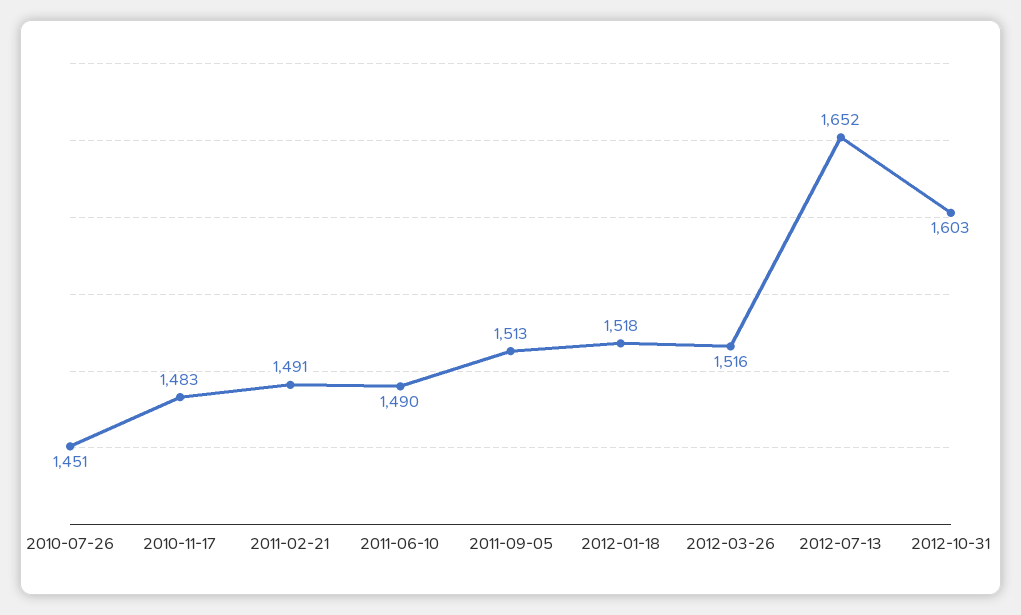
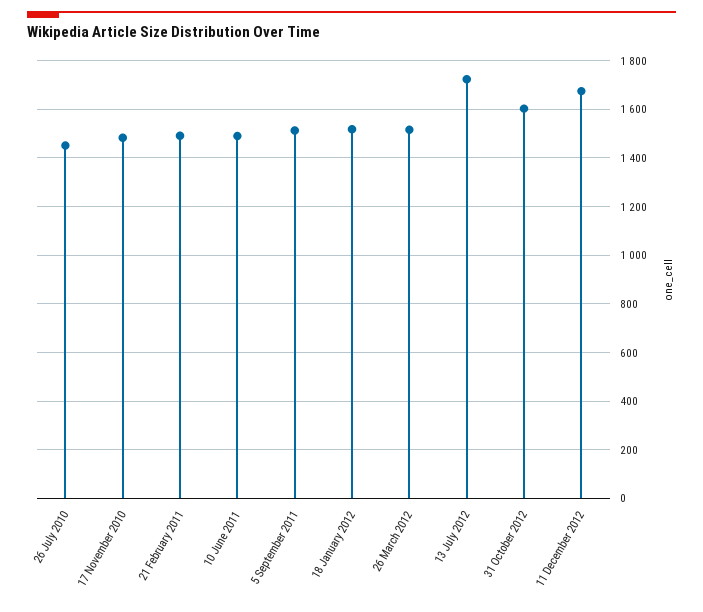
2012-07-13: 1652 -> 1725
11 December 2012: none -> 1675

